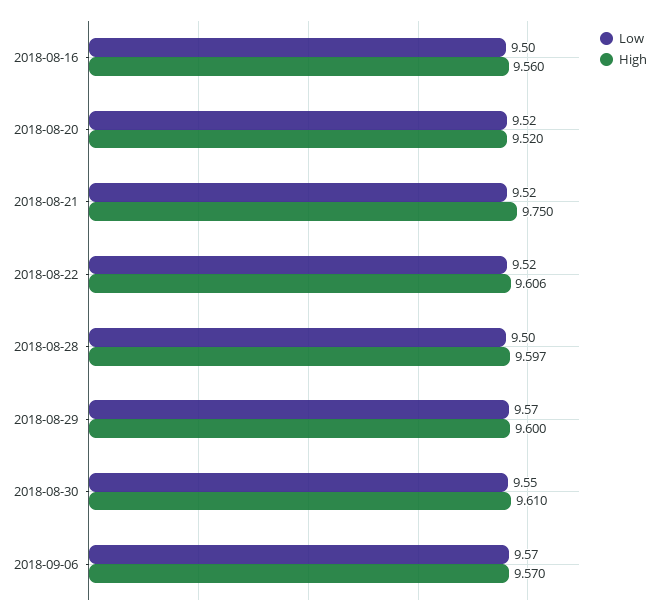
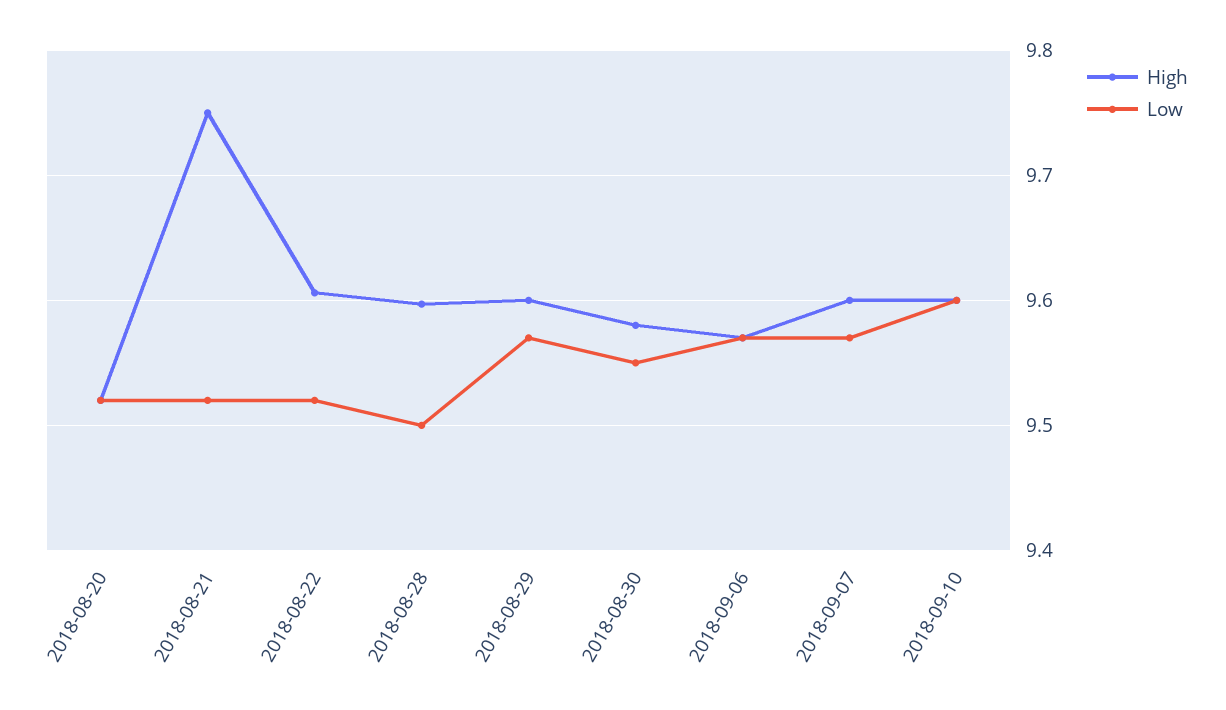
Low, 2018-08-16: 9.5 -> none
High, 2018-08-16: 9.56 -> none
High, 2018-08-30: 9.61 -> 9.58
High, 2018-09-07: none -> 9.6
Low, 2018-09-07: none -> 9.57
High, 2018-09-10: none -> 9.6
Low, 2018-09-10: none -> 9.6

